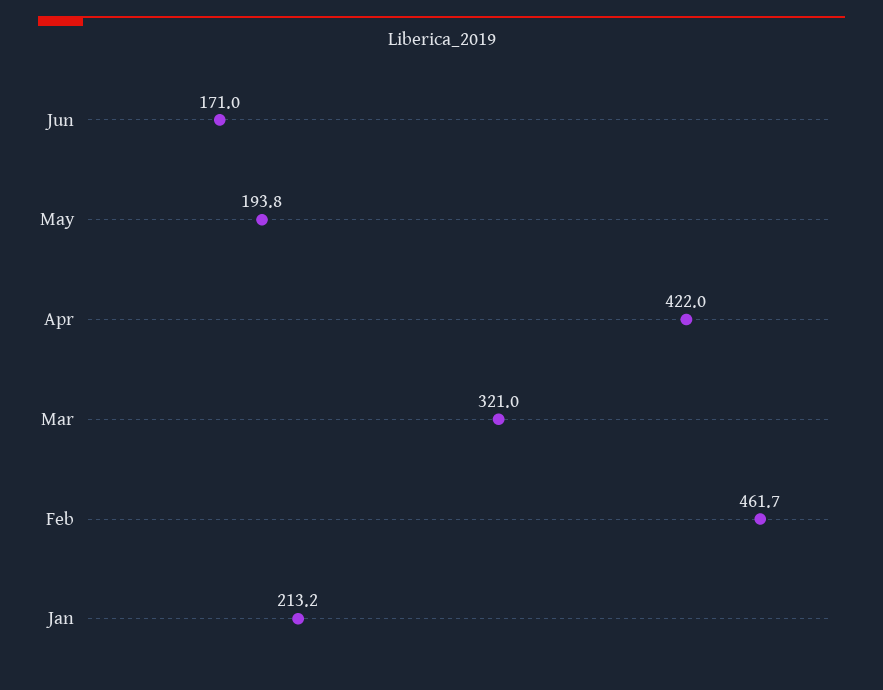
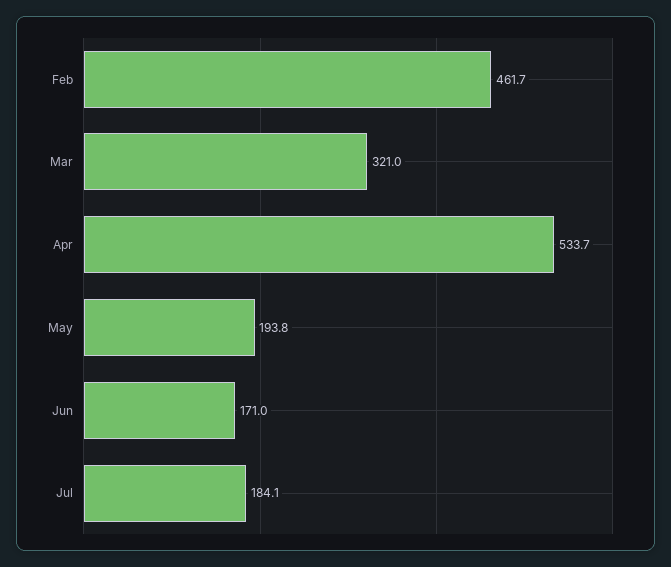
Apr: 422 -> 533.7
Jan: 213.2 -> none
Jul: none -> 184.1

